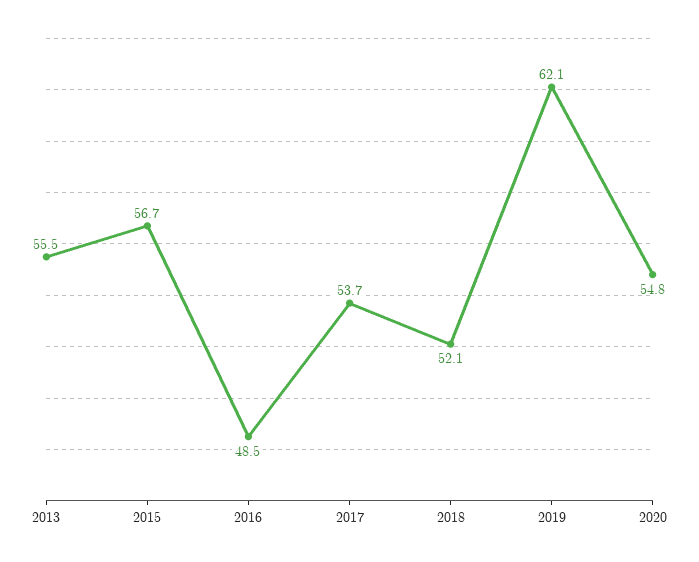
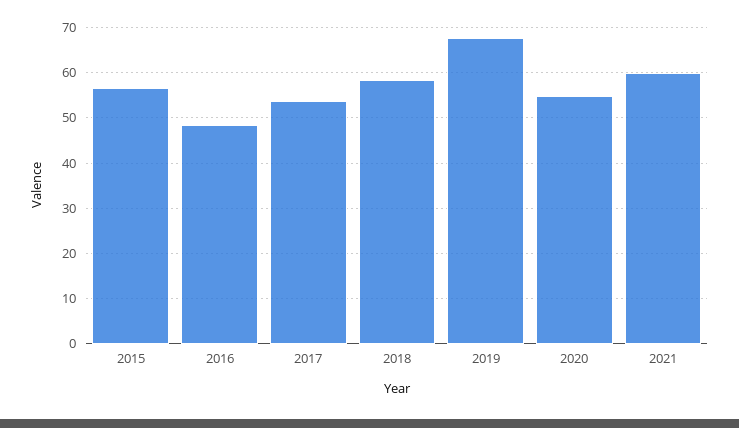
2013: 55.5 -> none
2018: 52.1 -> 58
2019: 62.1 -> 68
2021: none -> 60

